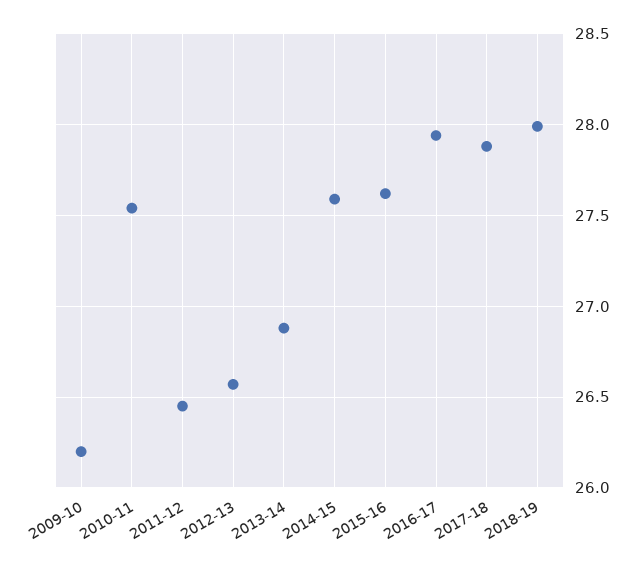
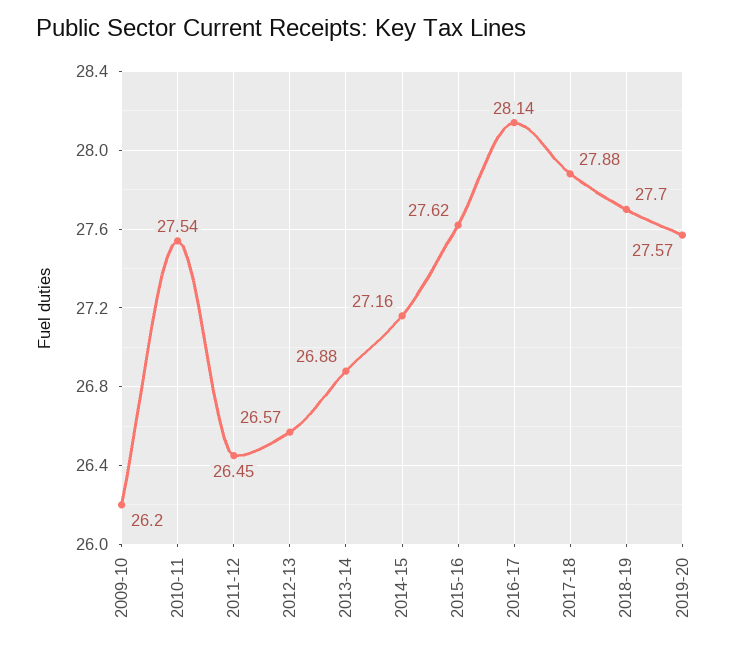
2014-15: 27.6 -> 27.16
2016-17: 27.95 -> 28.14
2018-19: 28 -> 27.7
2019-20: none -> 27.57

